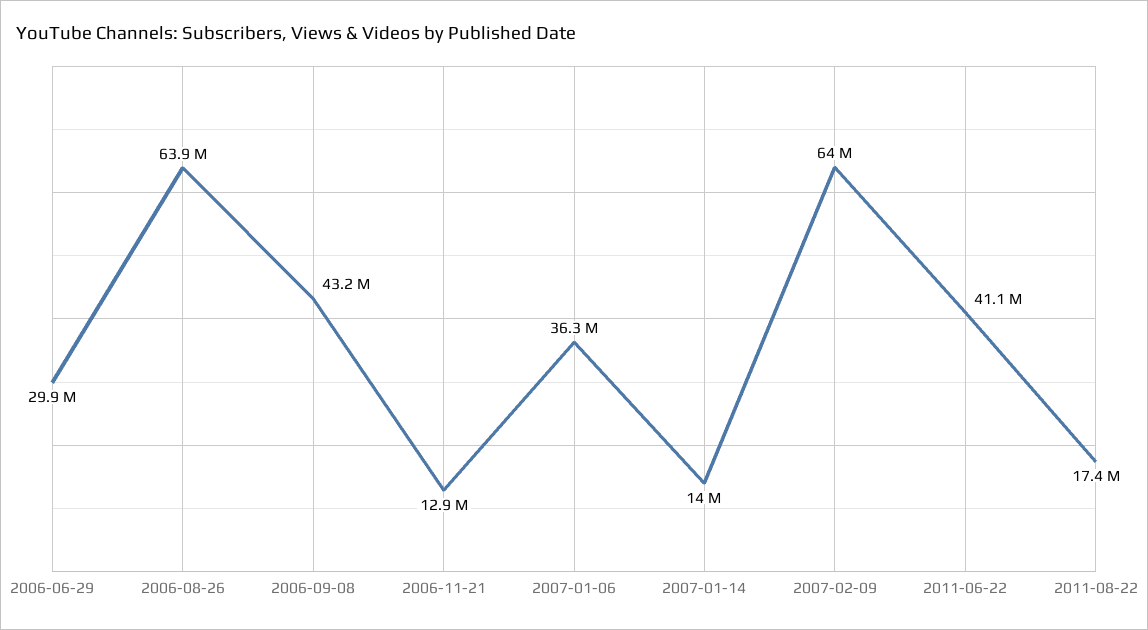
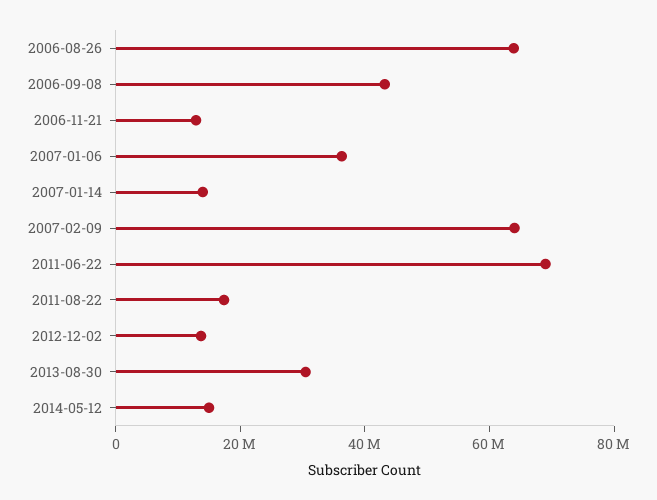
2006-06-29: 29900000 -> none
2011-06-22: 41100000 -> 70000000
2012-12-02: none -> 15000000
2013-08-30: none -> 30000000
2014-05-12: none -> 15000000

